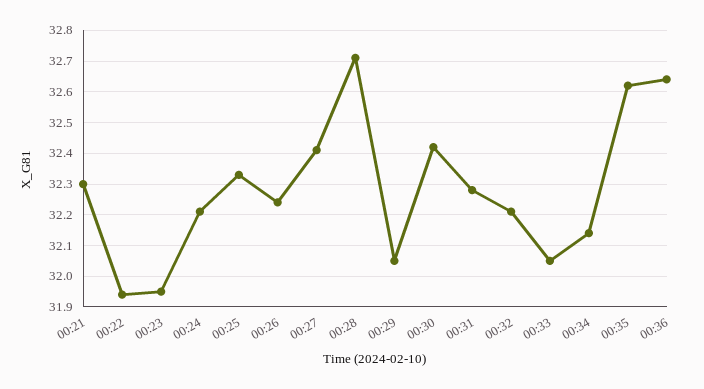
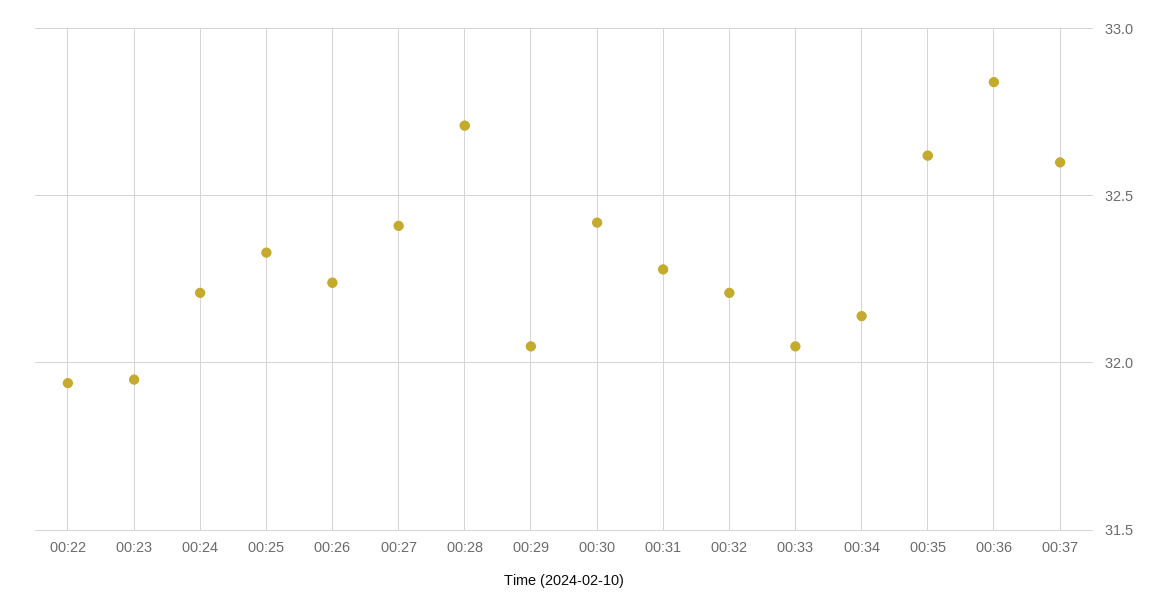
00:21: 32.3 -> none
00:36: 32.65 -> 32.85
00:37: none -> 32.6

